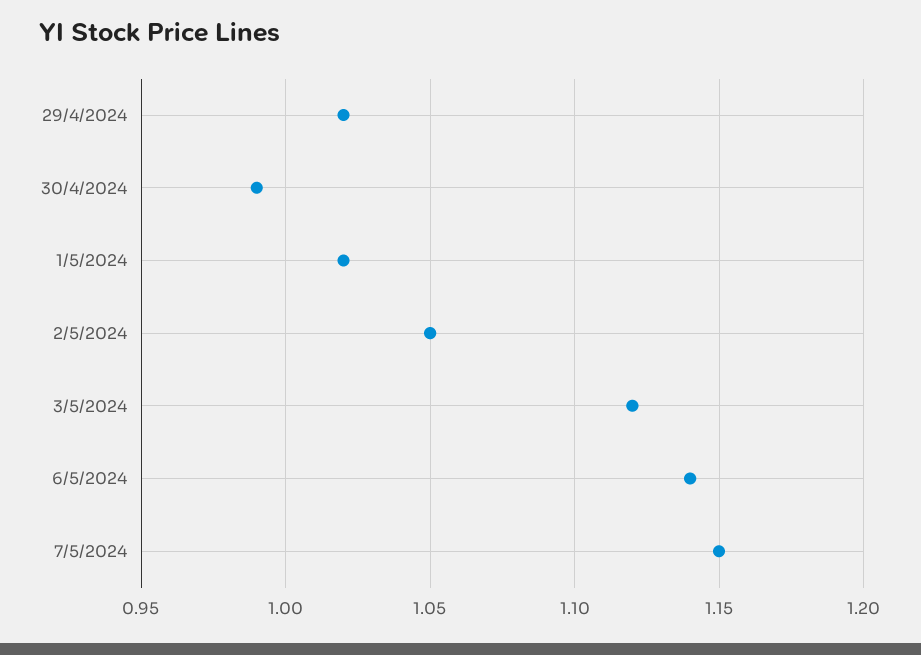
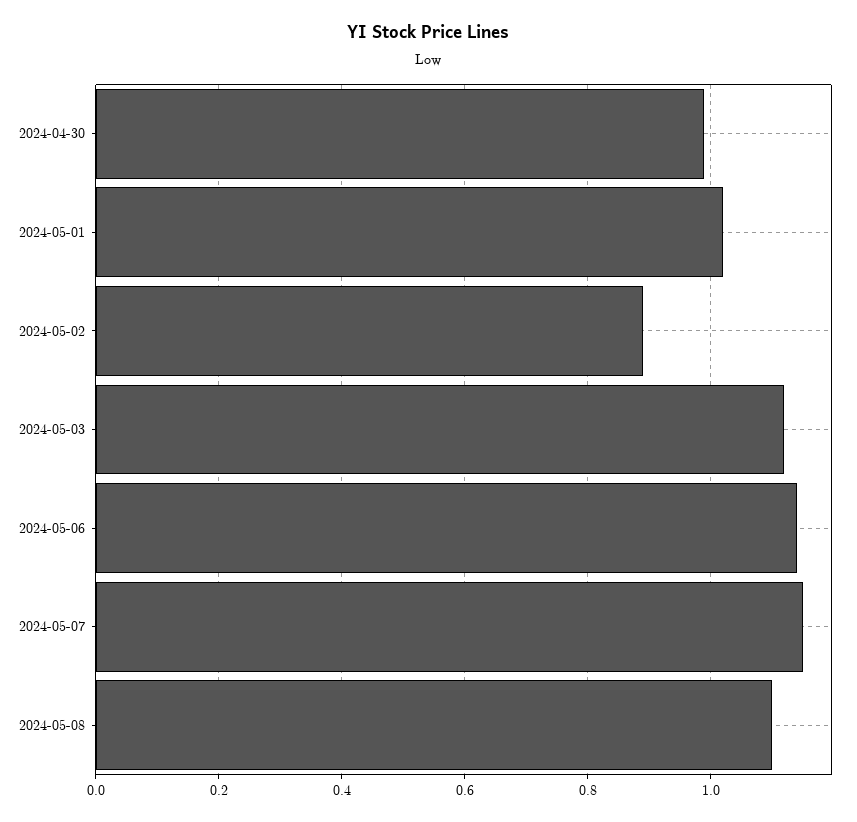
29/4/2024: 1.02 -> none
2/5/2024: 1.05 -> 0.9
2024-05-08: none -> 1.1

